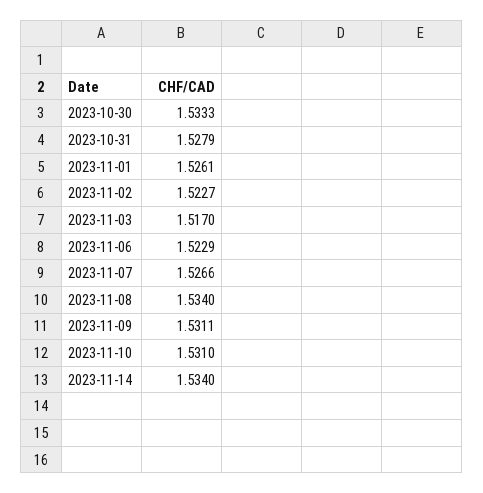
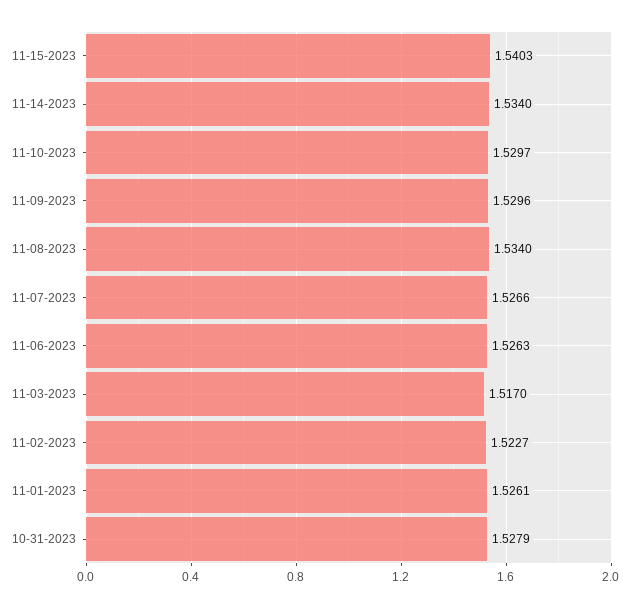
2023-10-30: 1.5333 -> none
2023-11-06: 1.5229 -> 1.5263
2023-11-09: 1.5311 -> 1.5296
2023-11-10: 1.531 -> 1.5297
11-15-2023: none -> 1.5403

